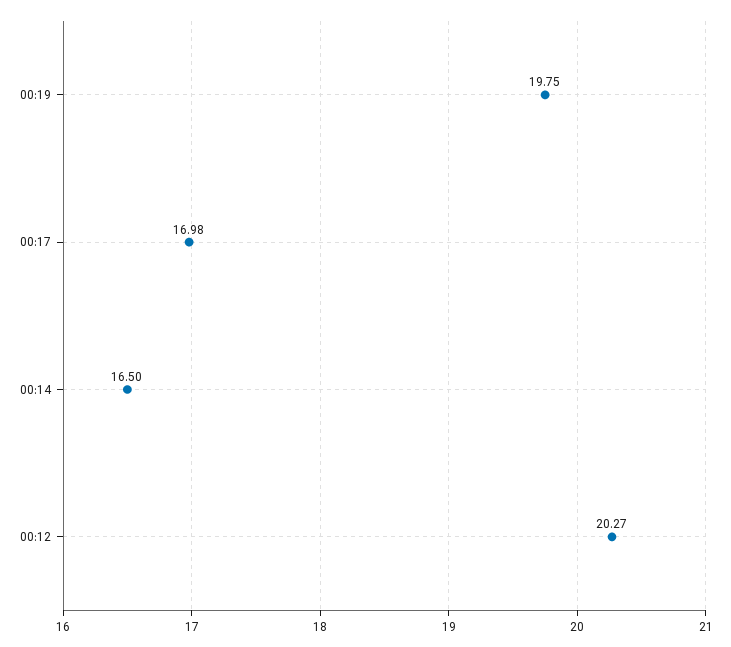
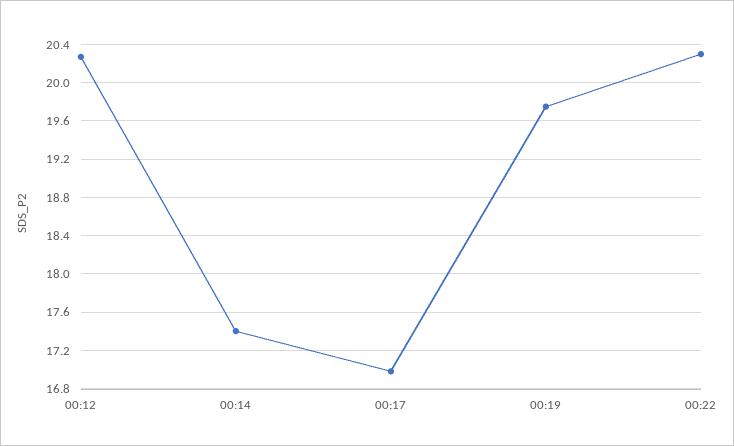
00:14: 16.5 -> 17.4
00:22: none -> 20.3

